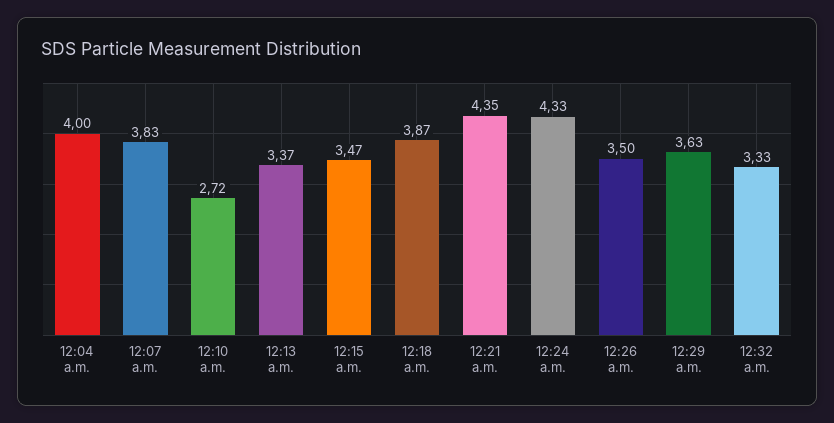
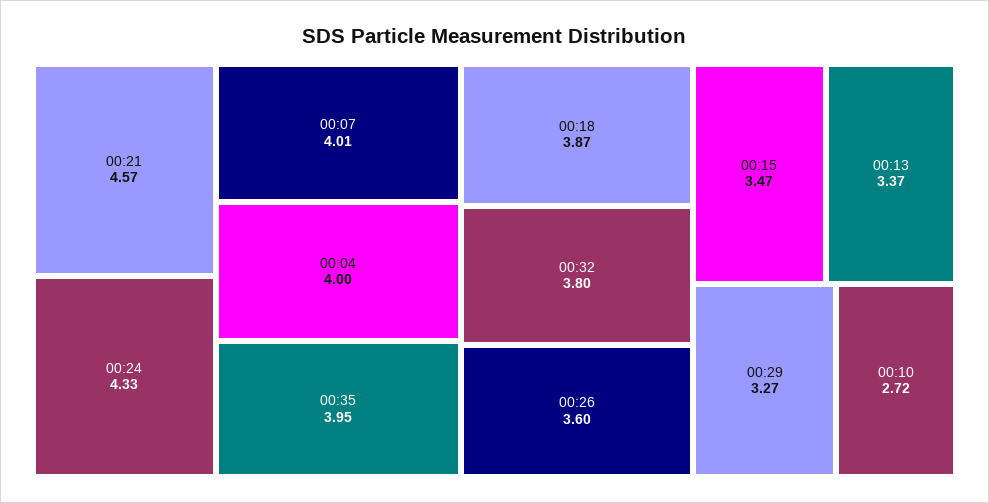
12:07 a.m.: 3.83 -> 4.01
12:21 a.m.: 4.35 -> 4.57
12:26 a.m.: 3.5 -> 3.6
12:29 a.m.: 3.63 -> 3.27
12:32 a.m.: 3.33 -> 3.8
00:35: none -> 3.95

